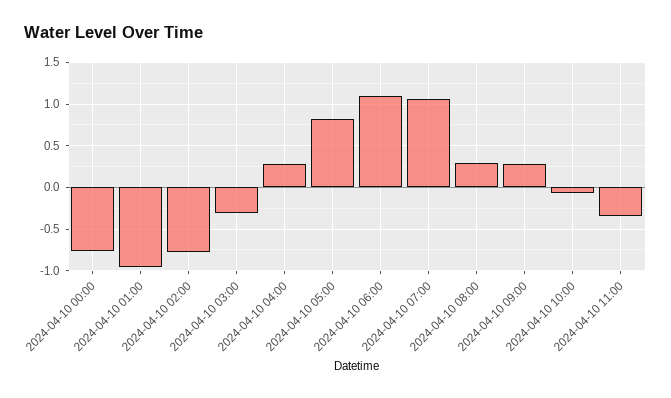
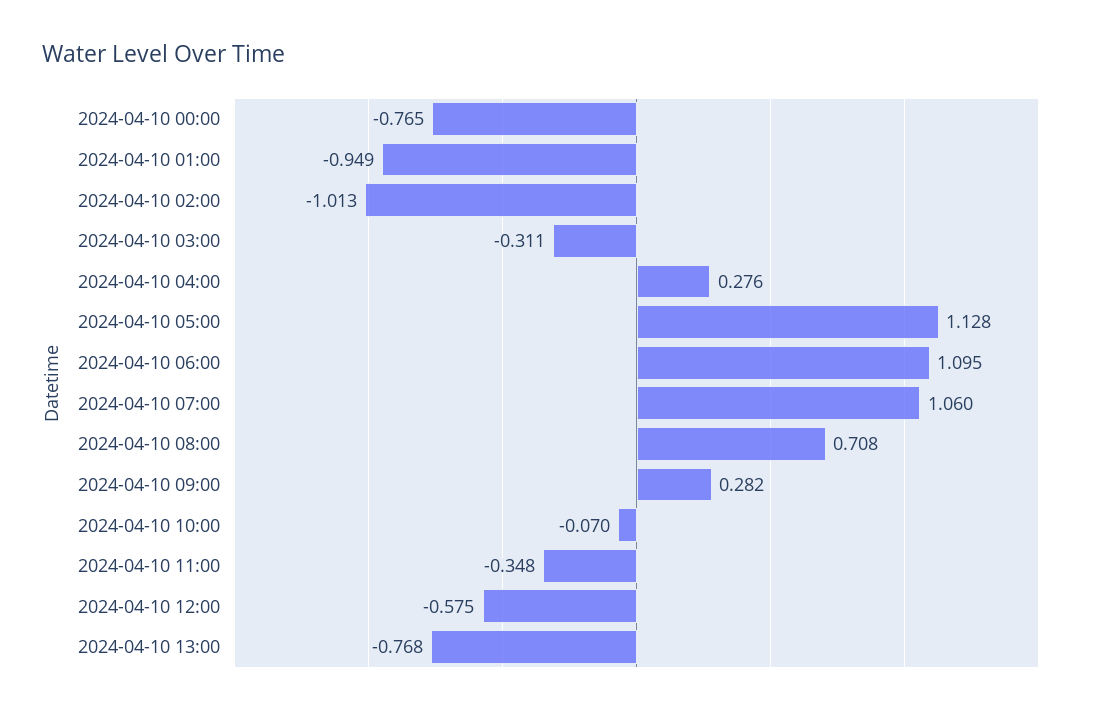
2024-04-10 02:00: -0.8 -> -1.013
2024-04-10 05:00: 0.8 -> 1.128
2024-04-10 08:00: 0.3 -> 0.708
2024-04-10 12:00: none -> -0.575
2024-04-10 13:00: none -> -0.768

